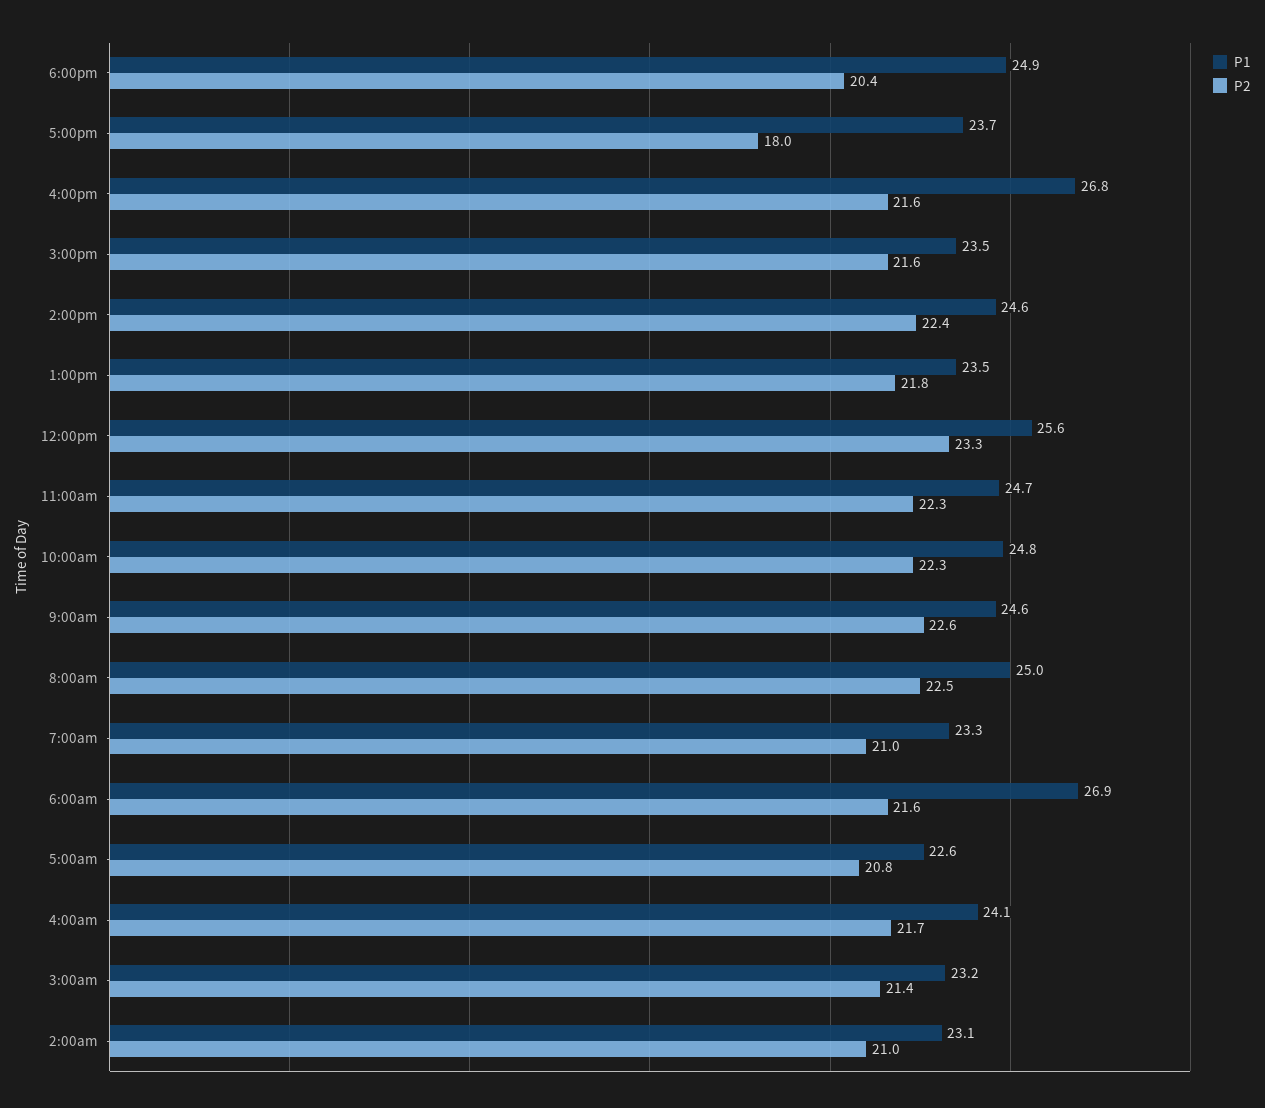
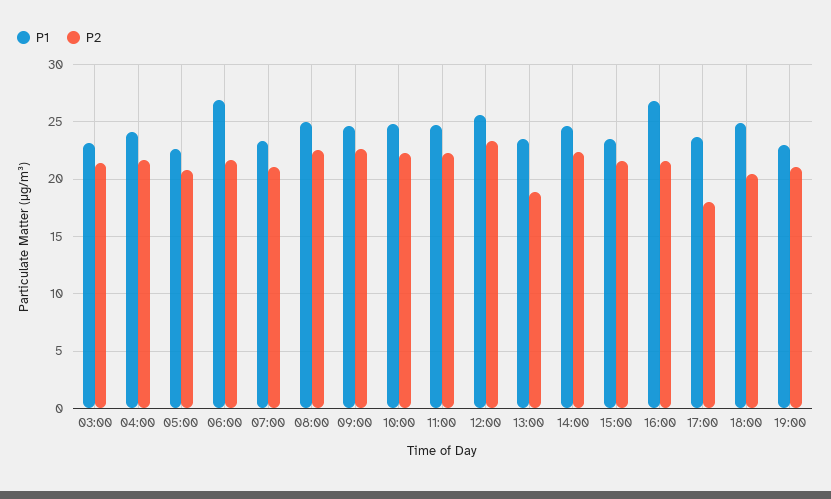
P2, 1:00pm: 21.8 -> 19
P1, 2:00am: 23.1 -> none
P2, 2:00am: 21 -> none
P1, 19:00: none -> 23
P2, 19:00: none -> 21

